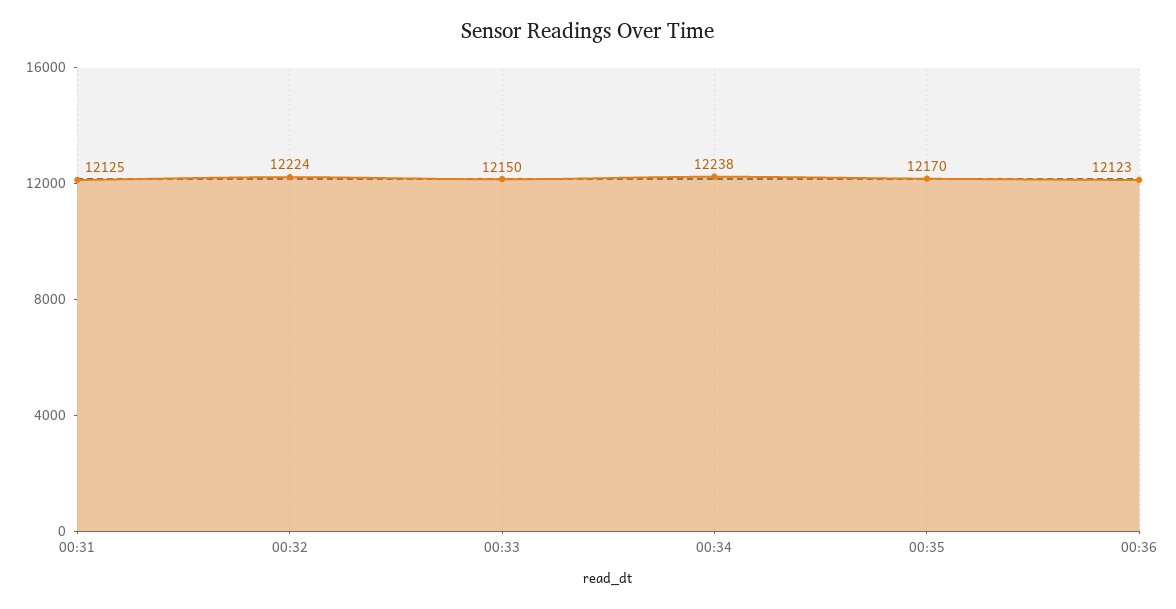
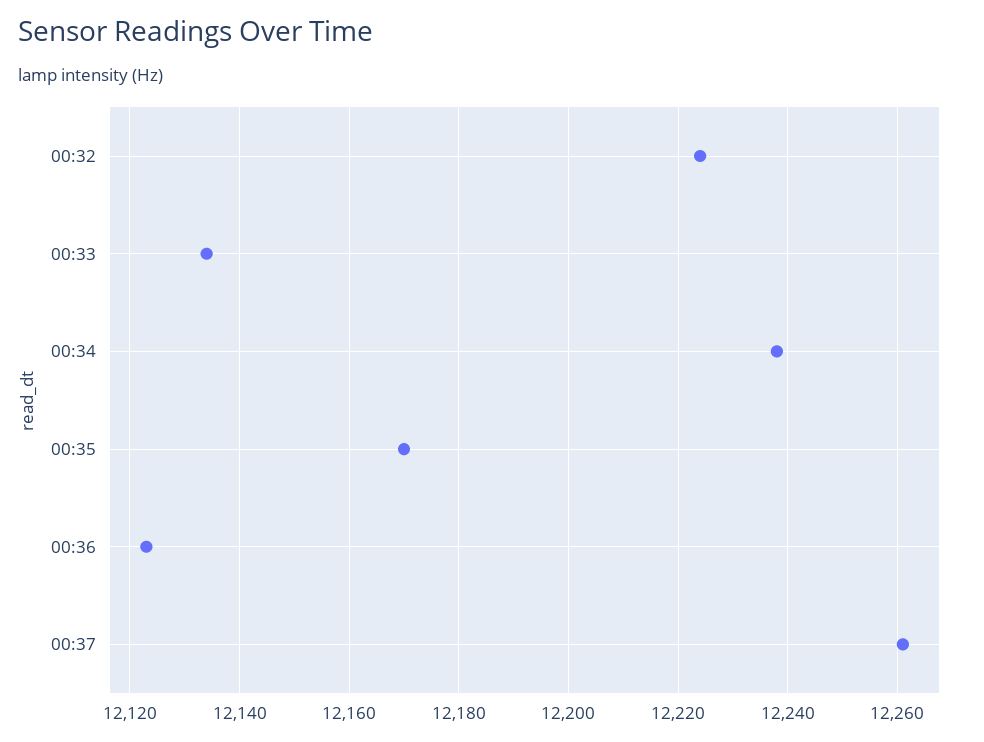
00:31: 12125 -> none
00:33: 12150 -> 12135
00:37: none -> 12260

